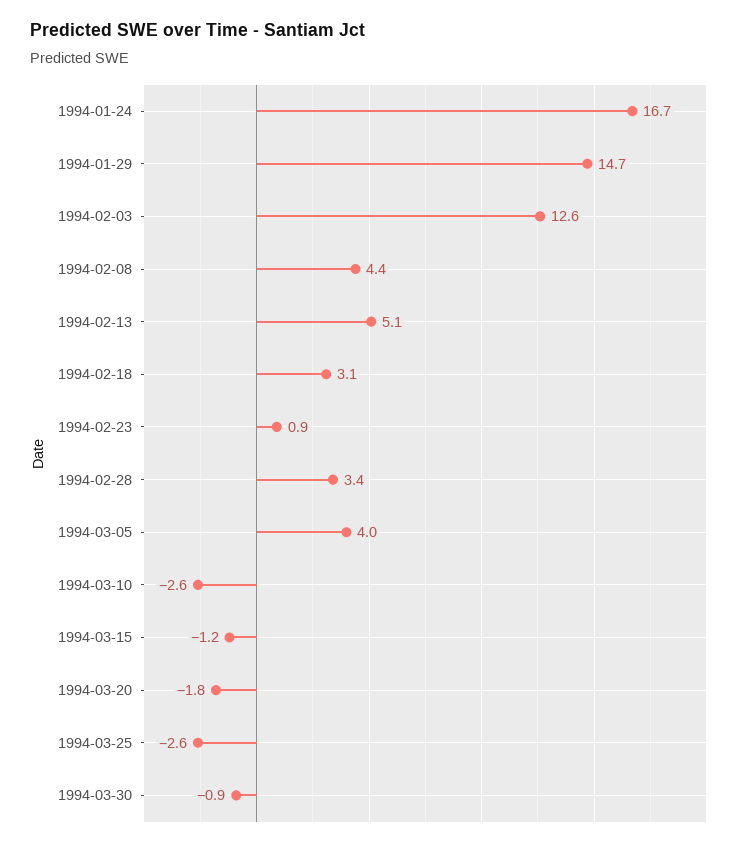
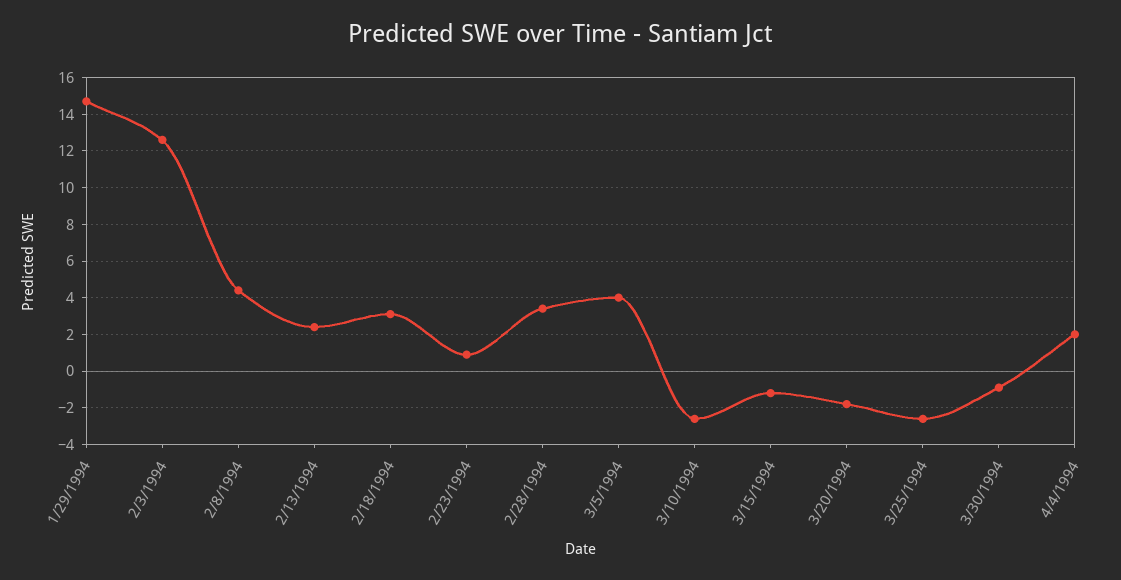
1994-01-24: 16.7 -> none
1994-02-13: 5.1 -> 2.5
4/4/1994: none -> 2

